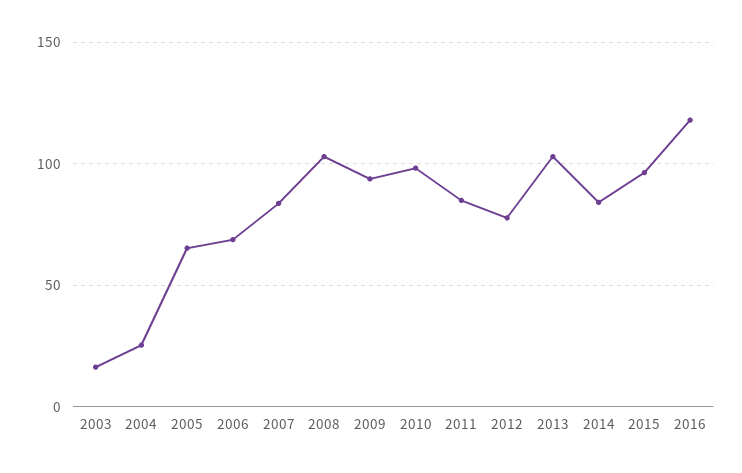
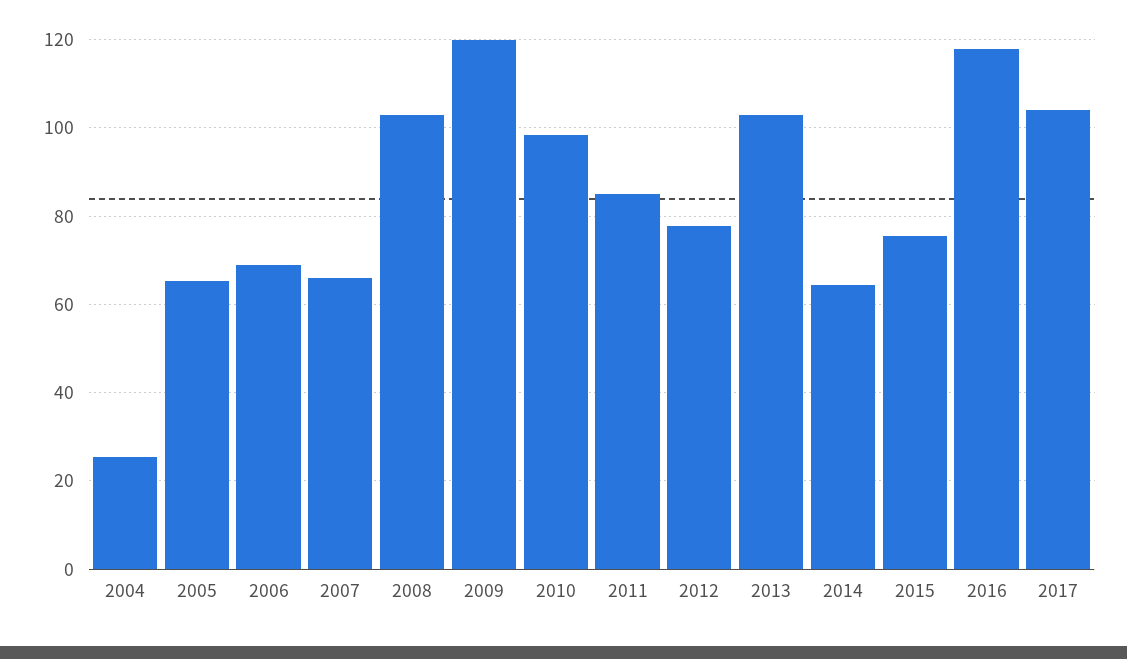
2003: 15 -> none
2007: 85 -> 66
2009: 95 -> 120
2014: 85 -> 64
2015: 95 -> 76
2017: none -> 104

